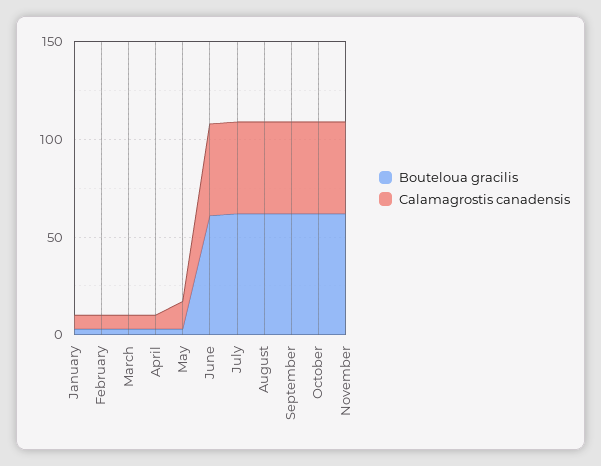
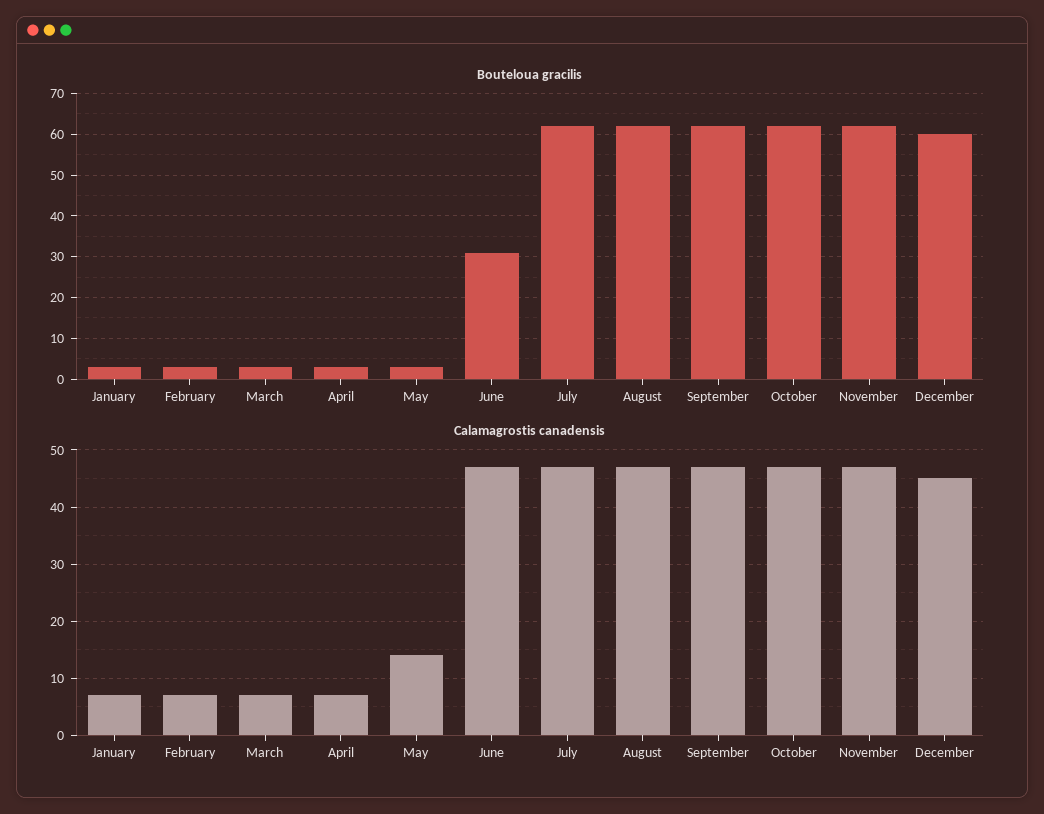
Bouteloua gracilis, June: 60 -> 30
Bouteloua gracilis, December: none -> 60
Calamagrostis canadensis, December: none -> 45

